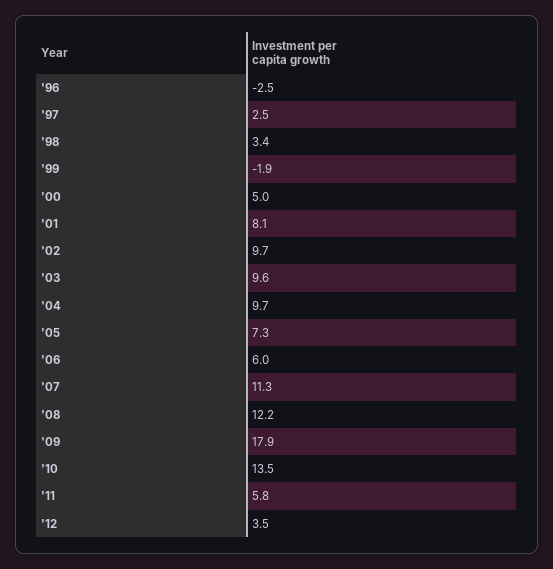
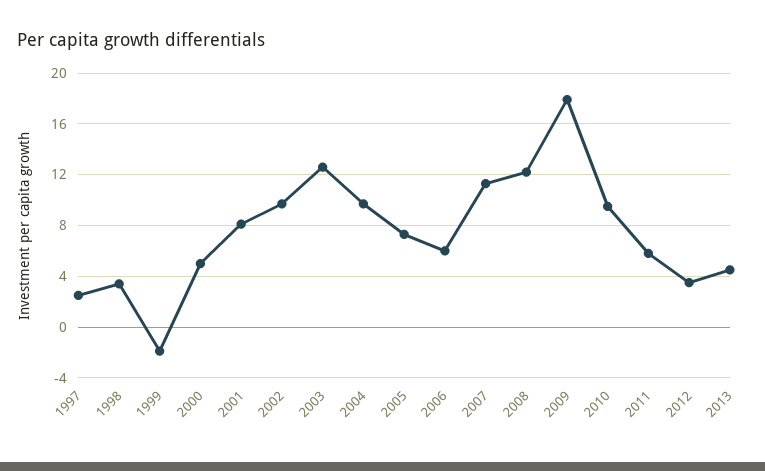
'96: -2.5 -> none
'03: 9.6 -> 12.5
'10: 13.5 -> 9.5
2013: none -> 4.5

